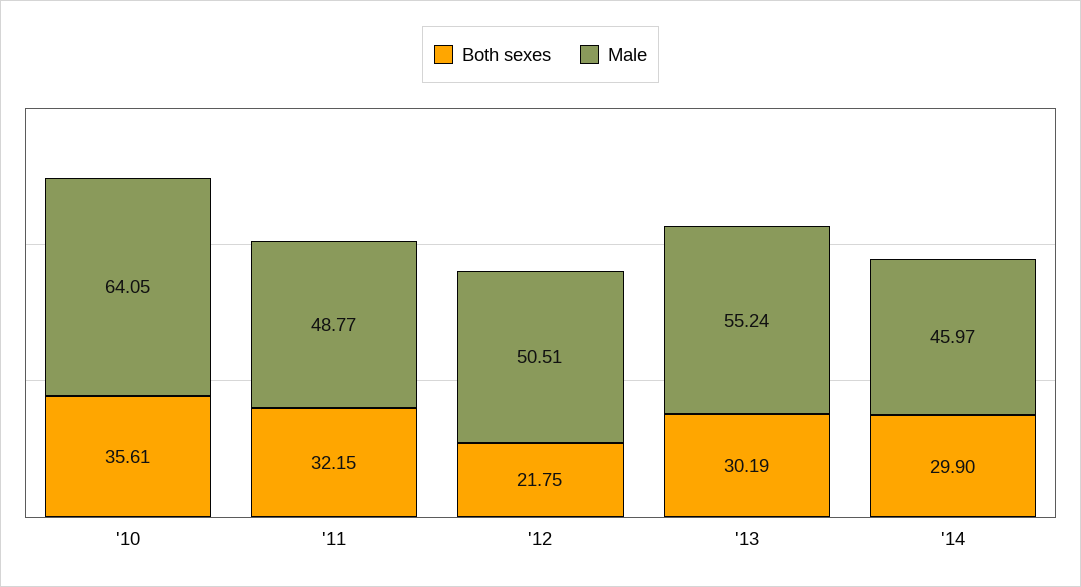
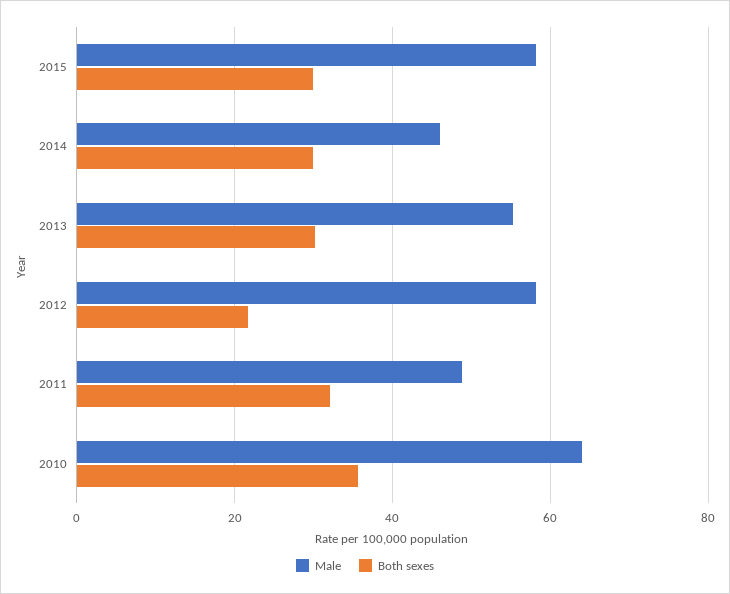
Male, '12: 50.51 -> 58
Male, 2015: none -> 58
Both sexes, 2015: none -> 30

